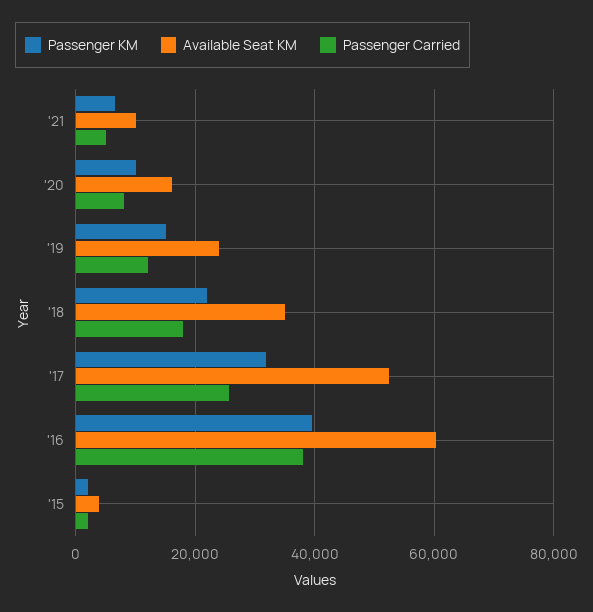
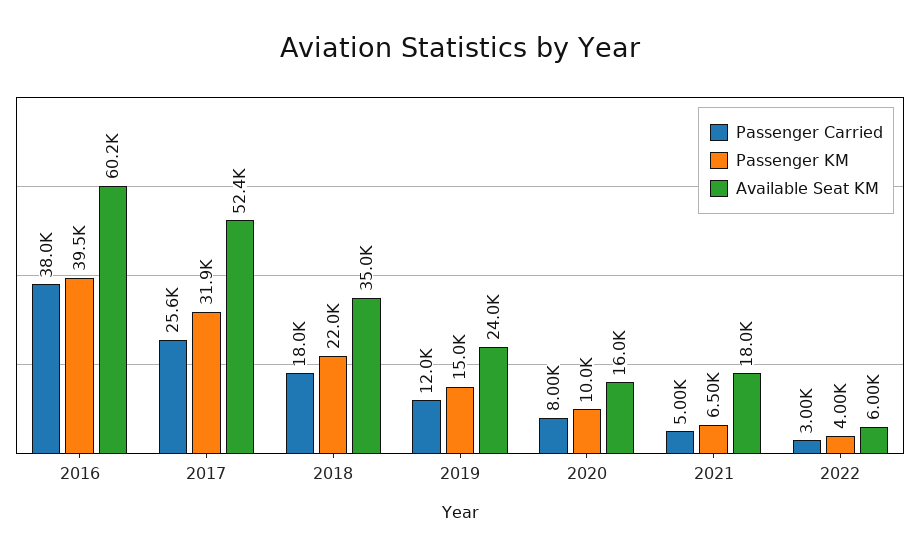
Available Seat KM, '21: 10000 -> 18000
Passenger KM, '15: 2000 -> none
Available Seat KM, '15: 4000 -> none
Passenger Carried, '15: 2000 -> none
Passenger Carried, 2022: none -> 3000
Passenger KM, 2022: none -> 4000
Available Seat KM, 2022: none -> 6000

